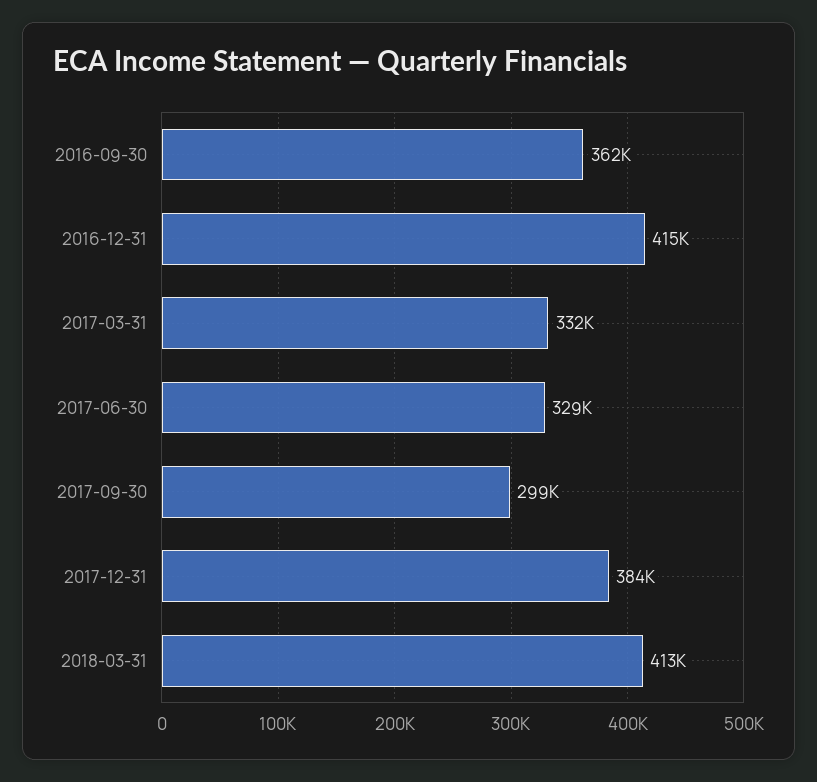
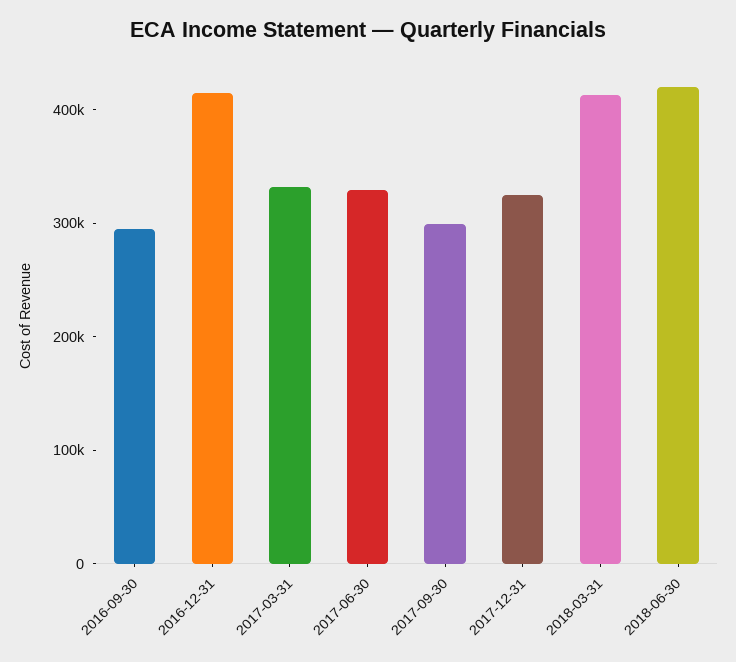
2016-09-30: 362000 -> 300000
2017-12-31: 384000 -> 320000
2018-06-30: none -> 420000

